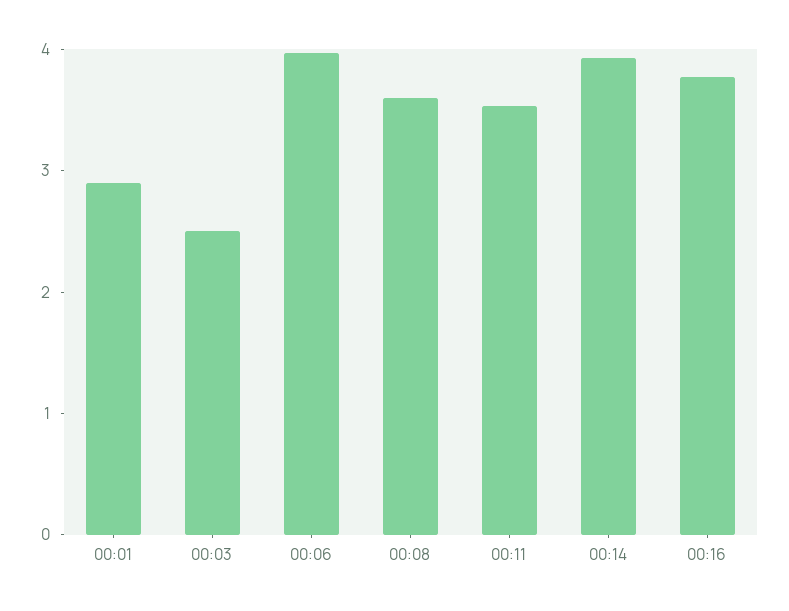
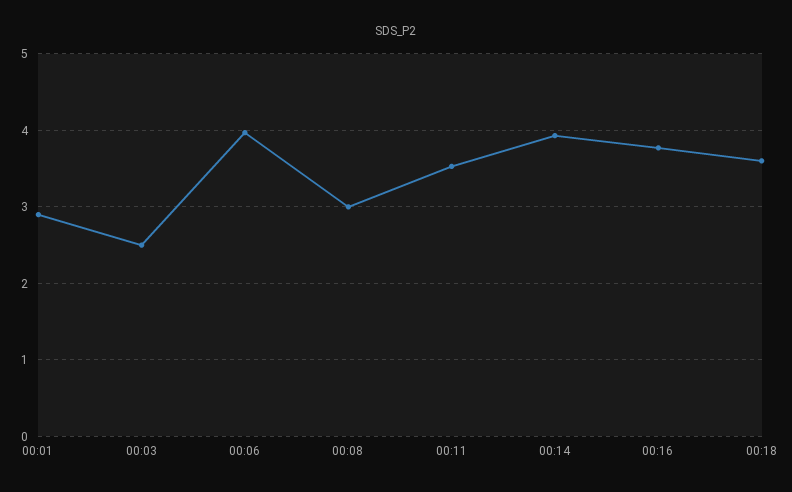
00:08: 3.6 -> 3
00:18: none -> 3.6

